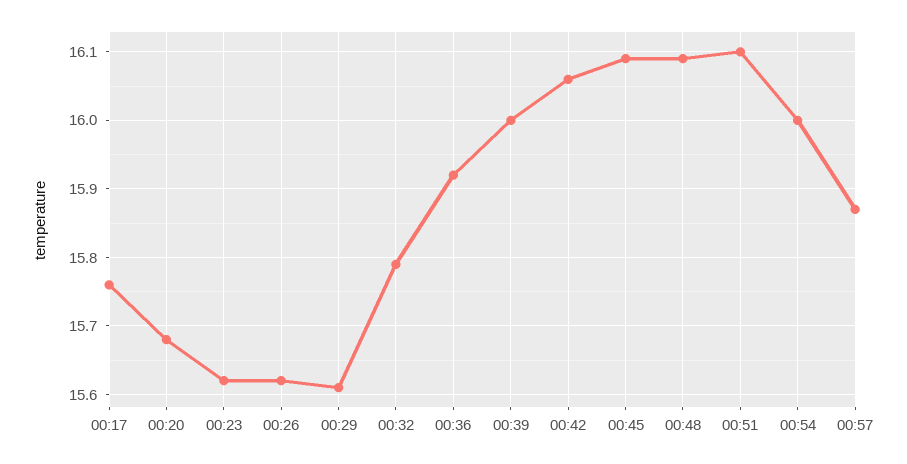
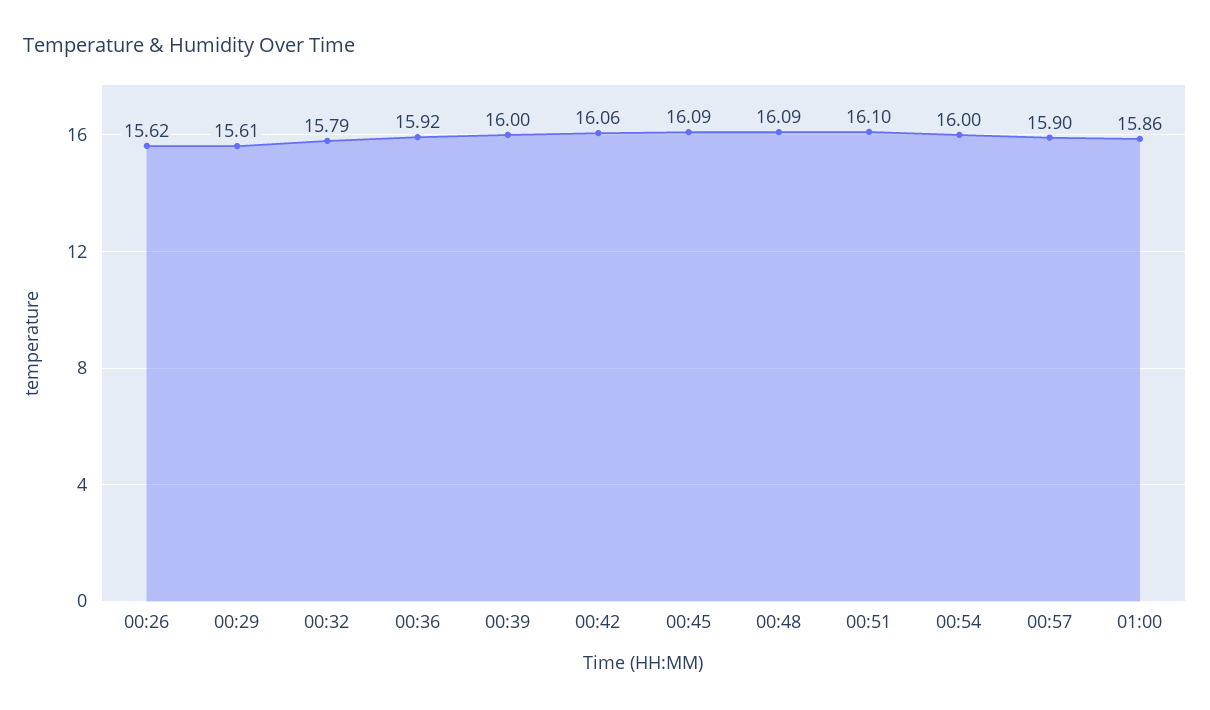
00:17: 15.76 -> none
00:20: 15.68 -> none
00:23: 15.62 -> none
00:57: 15.87 -> 15.9
01:00: none -> 15.86

